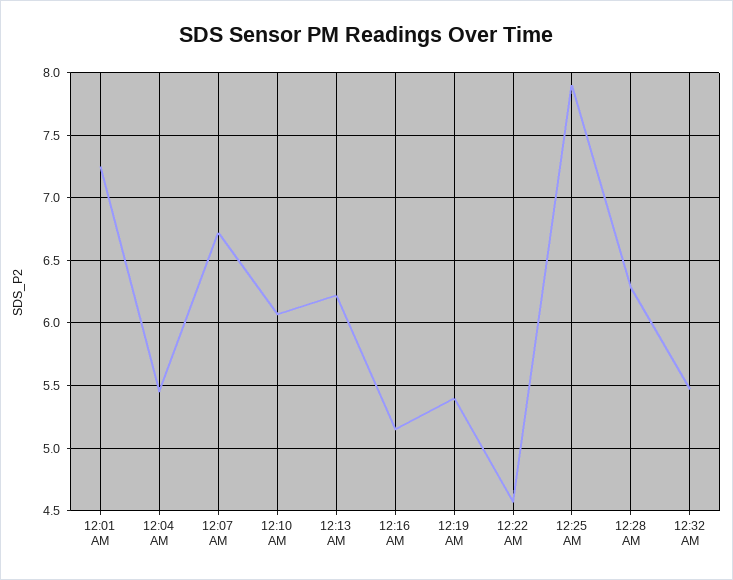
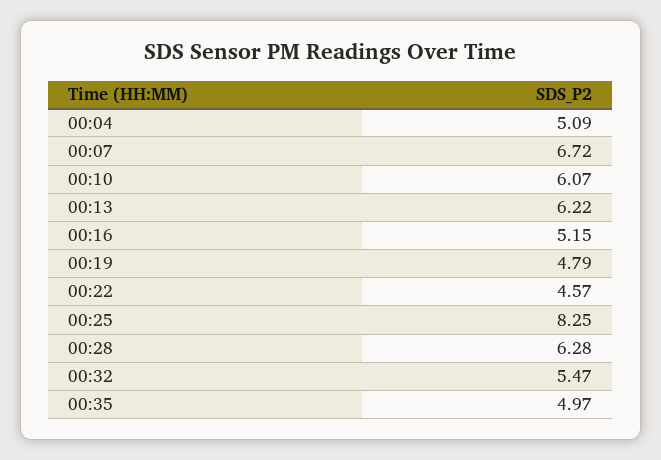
12:01 AM: 7.25 -> none
12:04 AM: 5.45 -> 5.09
12:19 AM: 5.4 -> 4.79
12:25 AM: 7.9 -> 8.25
00:35: none -> 4.97

